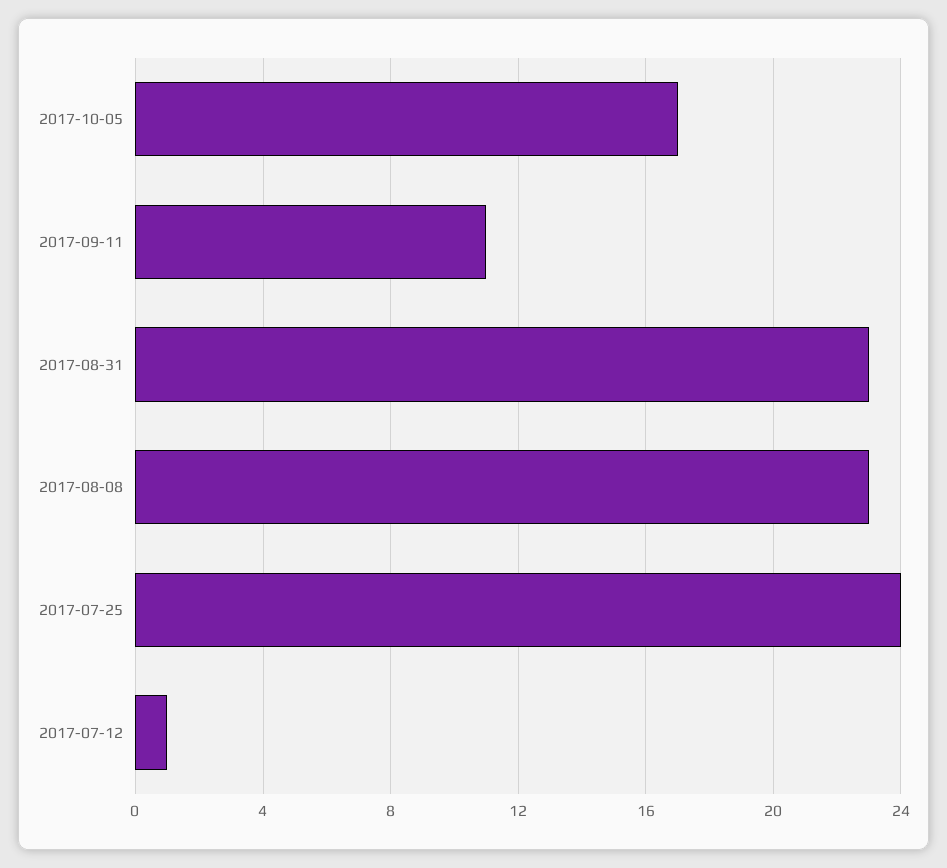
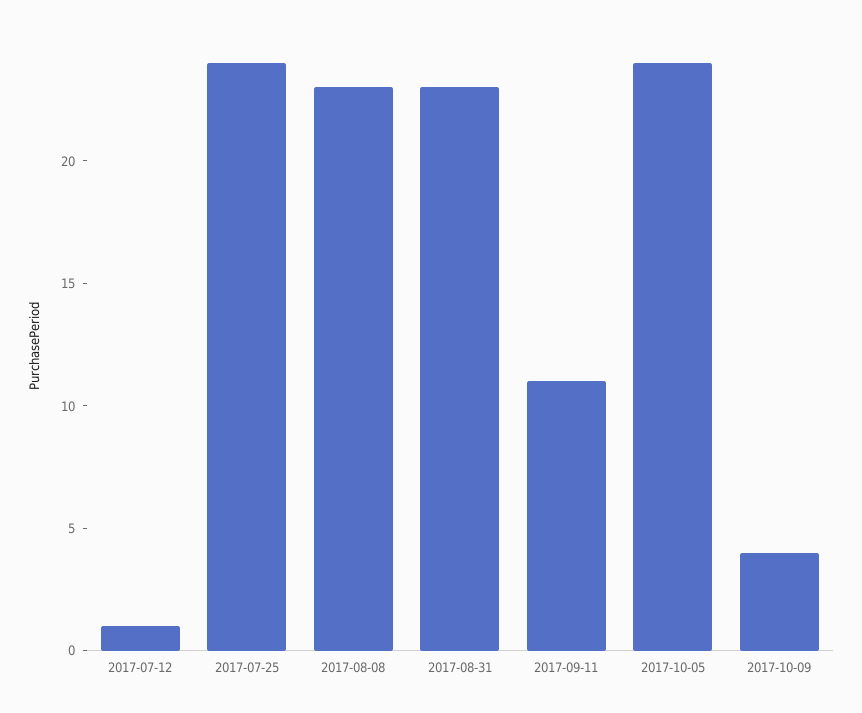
2017-10-05: 17 -> 24
2017-10-09: none -> 4

